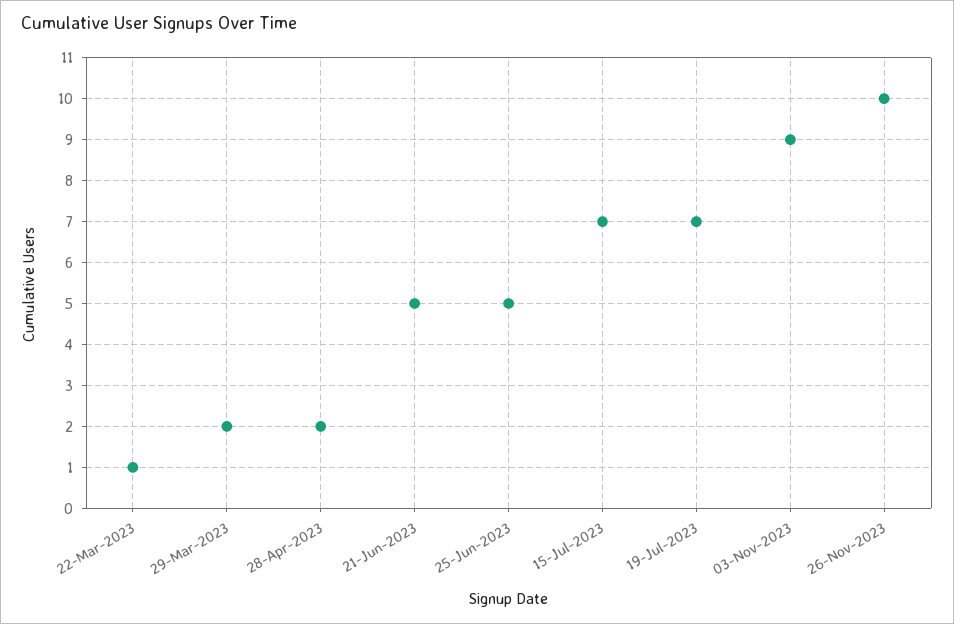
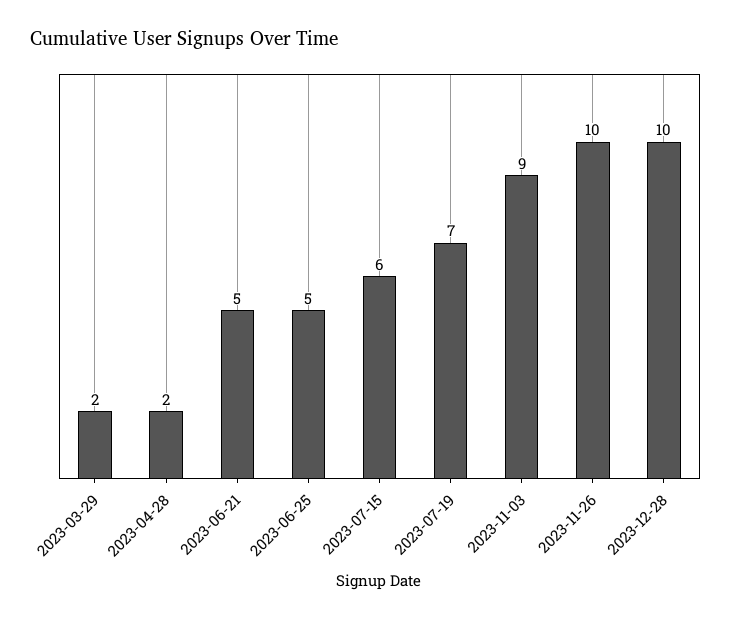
22-Mar-2023: 1 -> none
15-Jul-2023: 7 -> 6
2023-12-28: none -> 10

